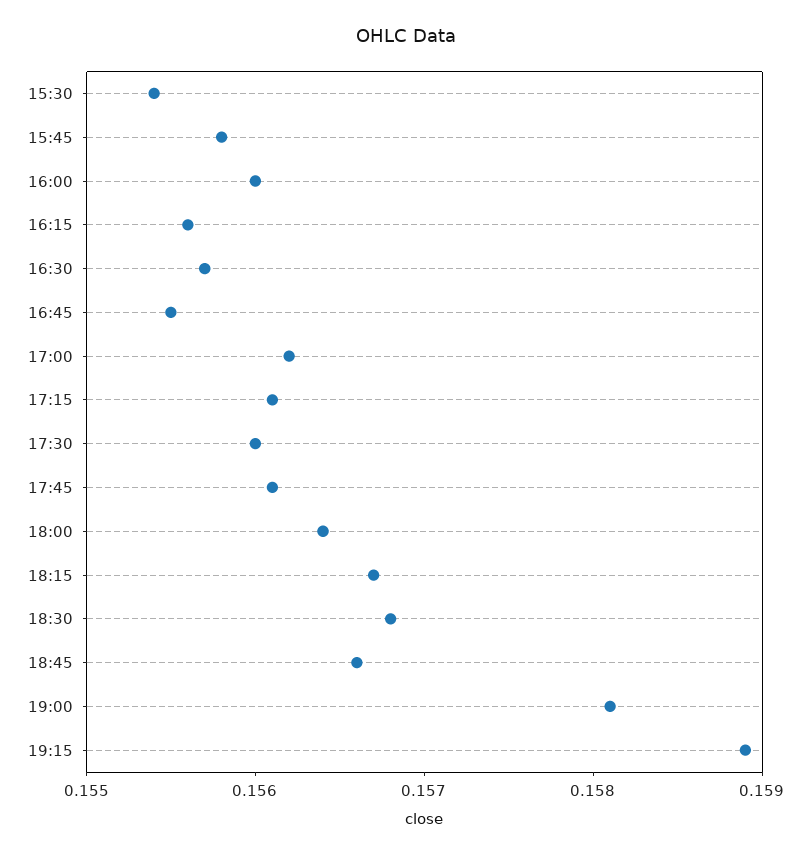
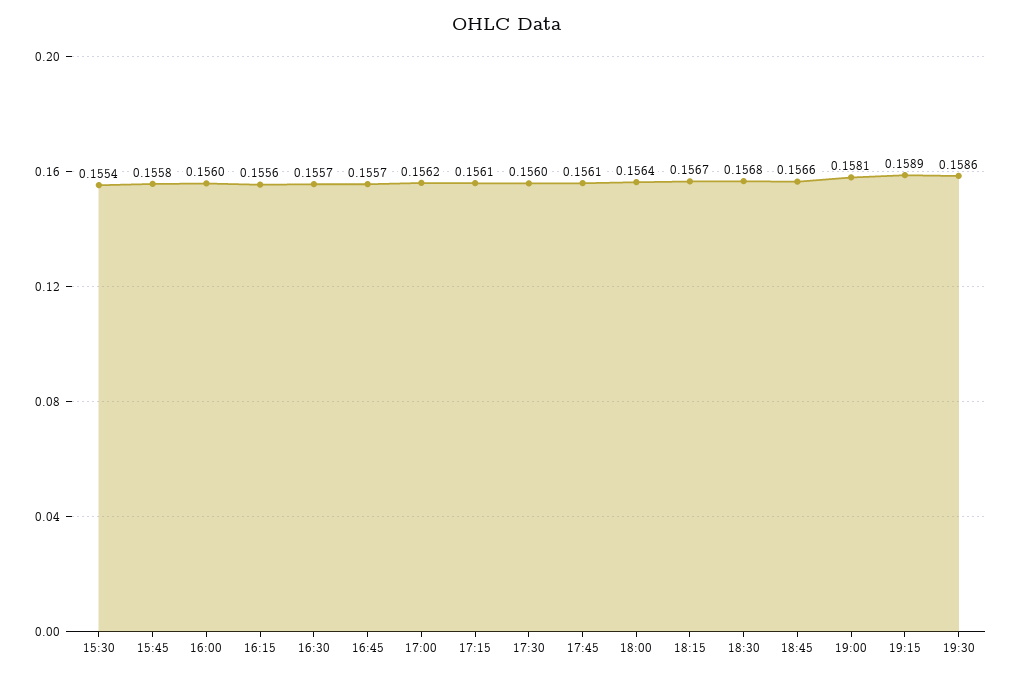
16:45: 0.1555 -> 0.1557
19:30: none -> 0.1586

